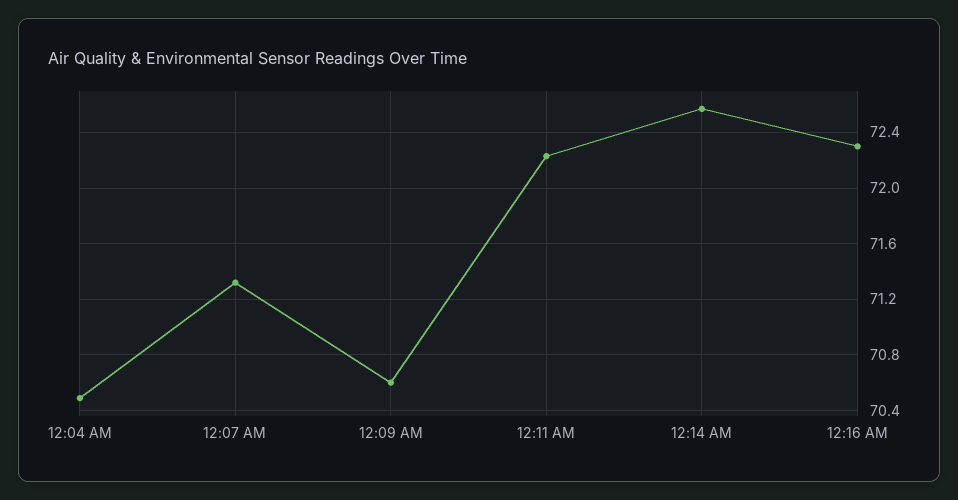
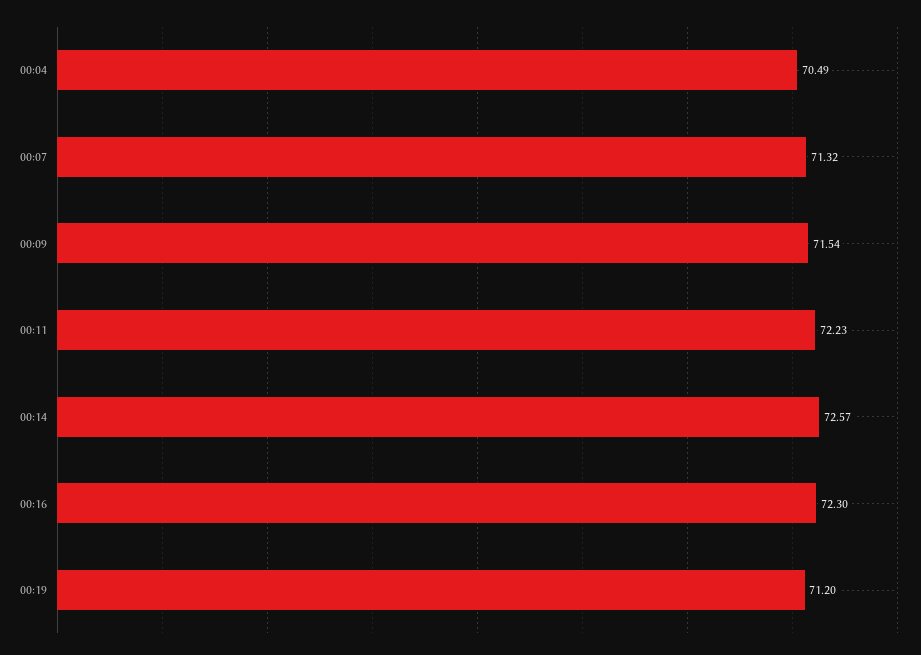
12:09 AM: 70.6 -> 71.54
00:19: none -> 71.2

